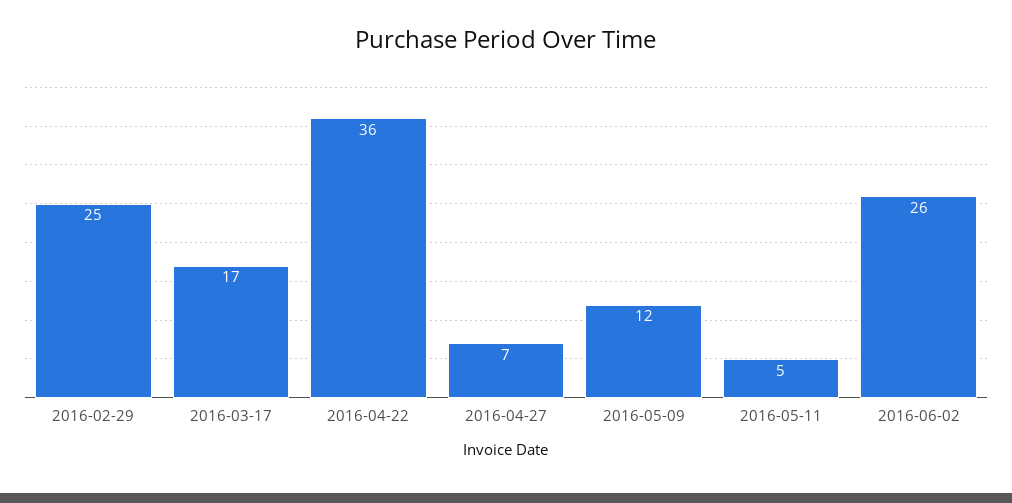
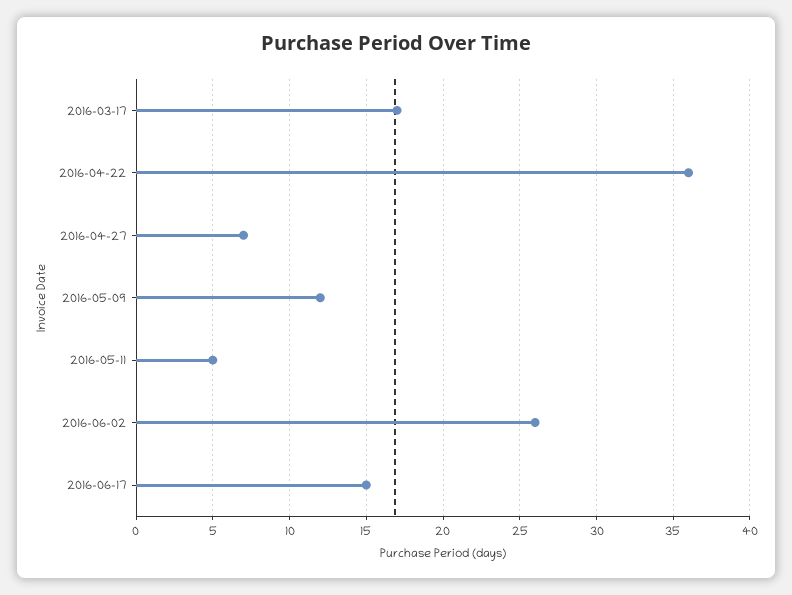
2016-02-29: 25 -> none
2016-06-17: none -> 15

